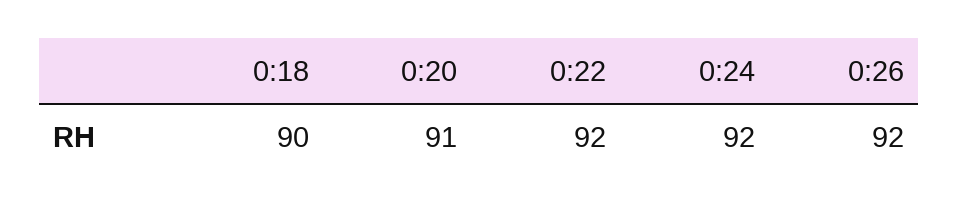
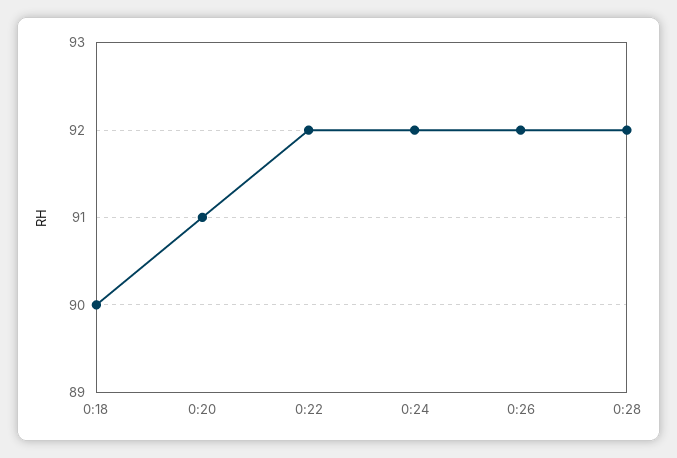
0:28: none -> 92

